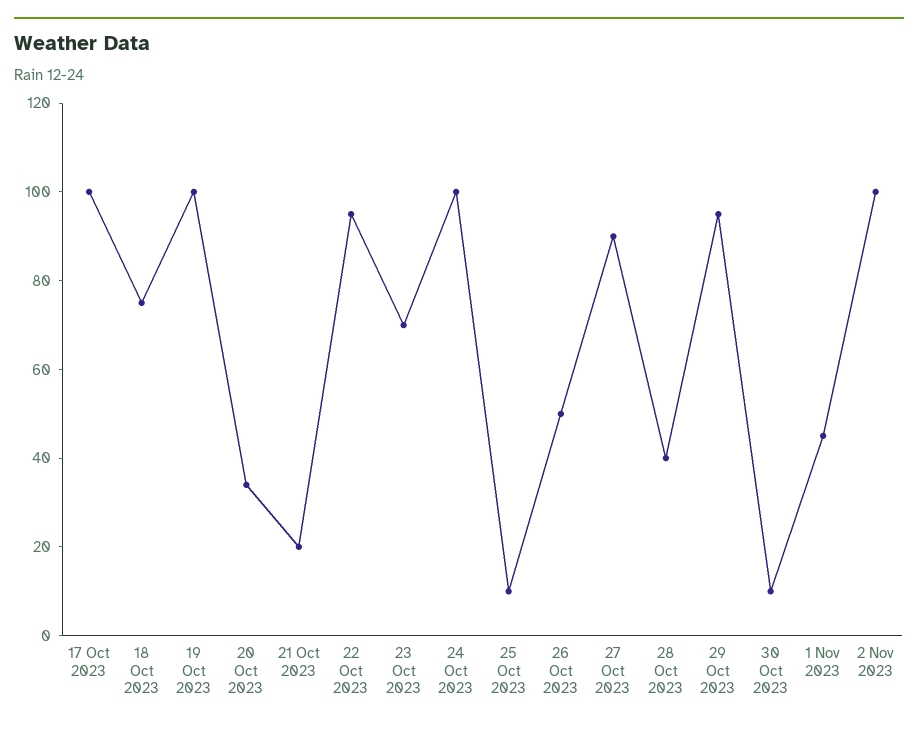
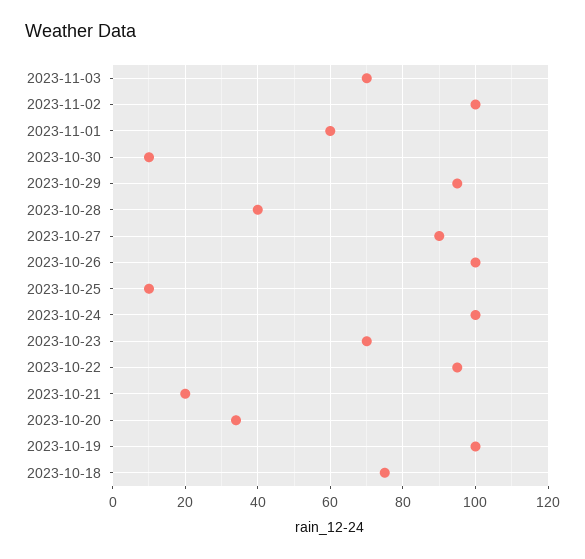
17 Oct 2023: 100 -> none
26 Oct 2023: 50 -> 100
1 Nov 2023: 45 -> 60
2023-11-03: none -> 70

